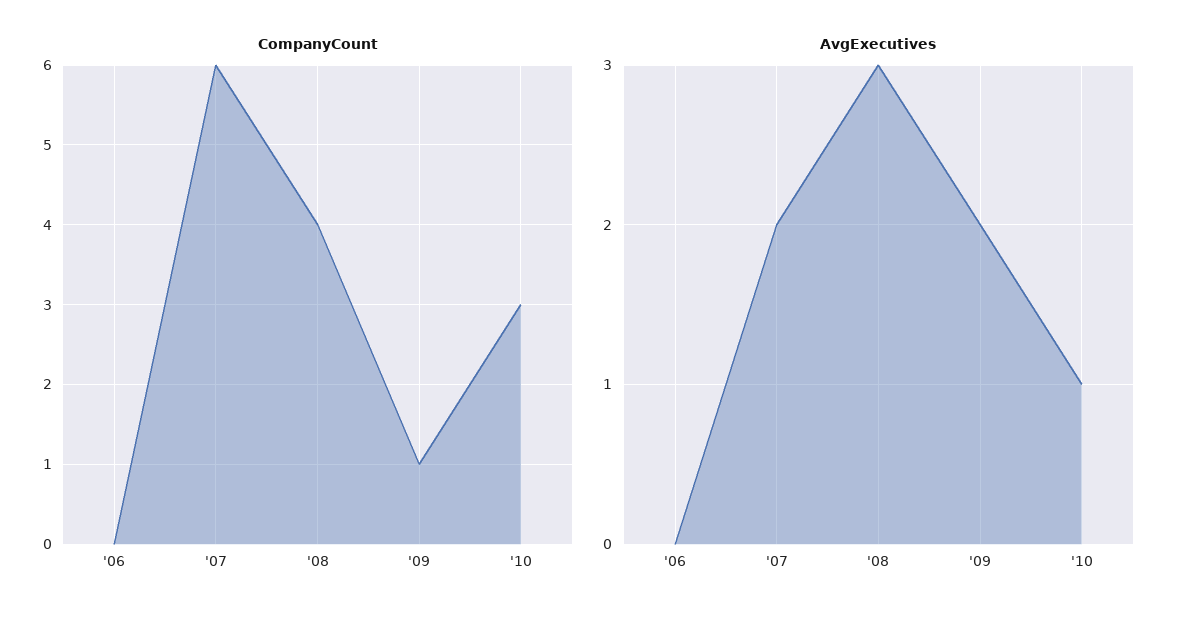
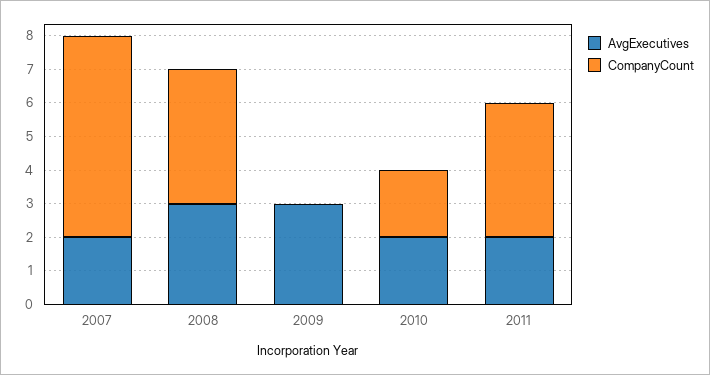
CompanyCount, '06: 0 -> none
CompanyCount, '09: 1 -> 0
CompanyCount, '10: 3 -> 2
AvgExecutives, '06: 0 -> none
AvgExecutives, '09: 2 -> 3
AvgExecutives, '10: 1 -> 2
AvgExecutives, 2011: none -> 2
CompanyCount, 2011: none -> 4

